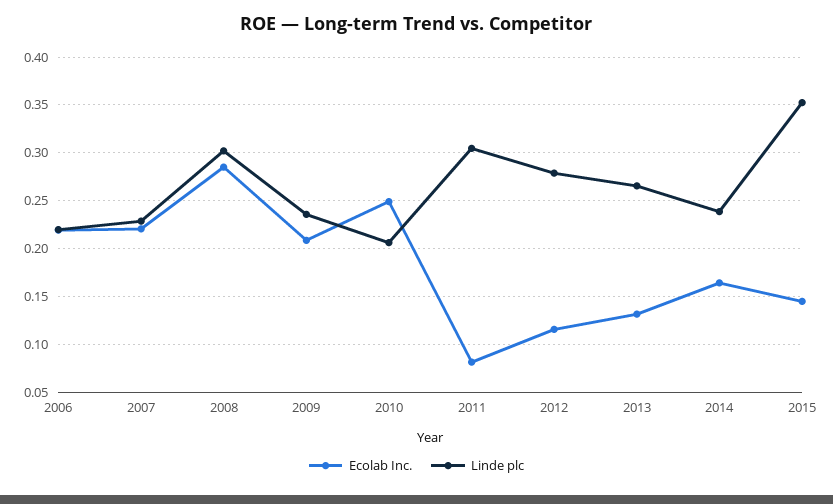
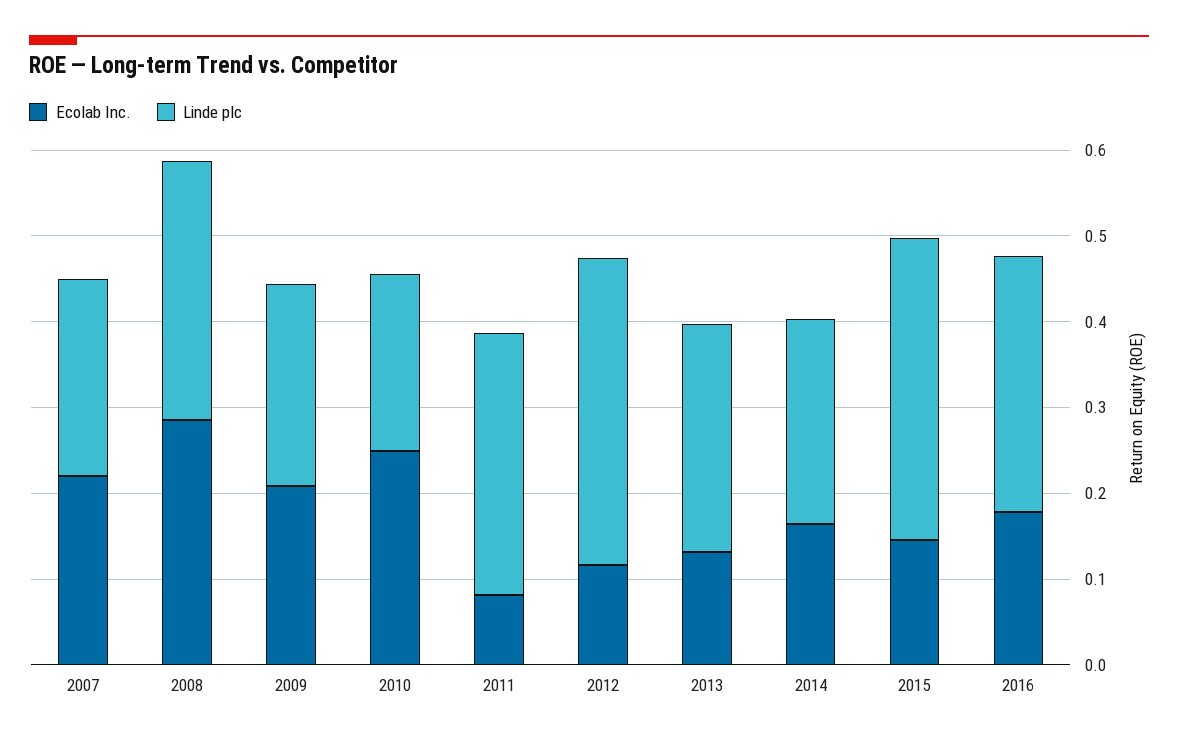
Ecolab Inc., 2006: 0.22 -> none
Linde plc, 2006: 0.22 -> none
Linde plc, 2012: 0.28 -> 0.36
Ecolab Inc., 2016: none -> 0.18
Linde plc, 2016: none -> 0.3

